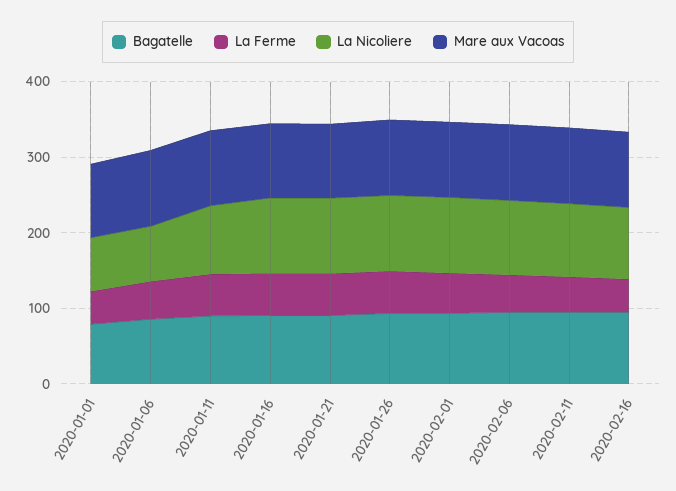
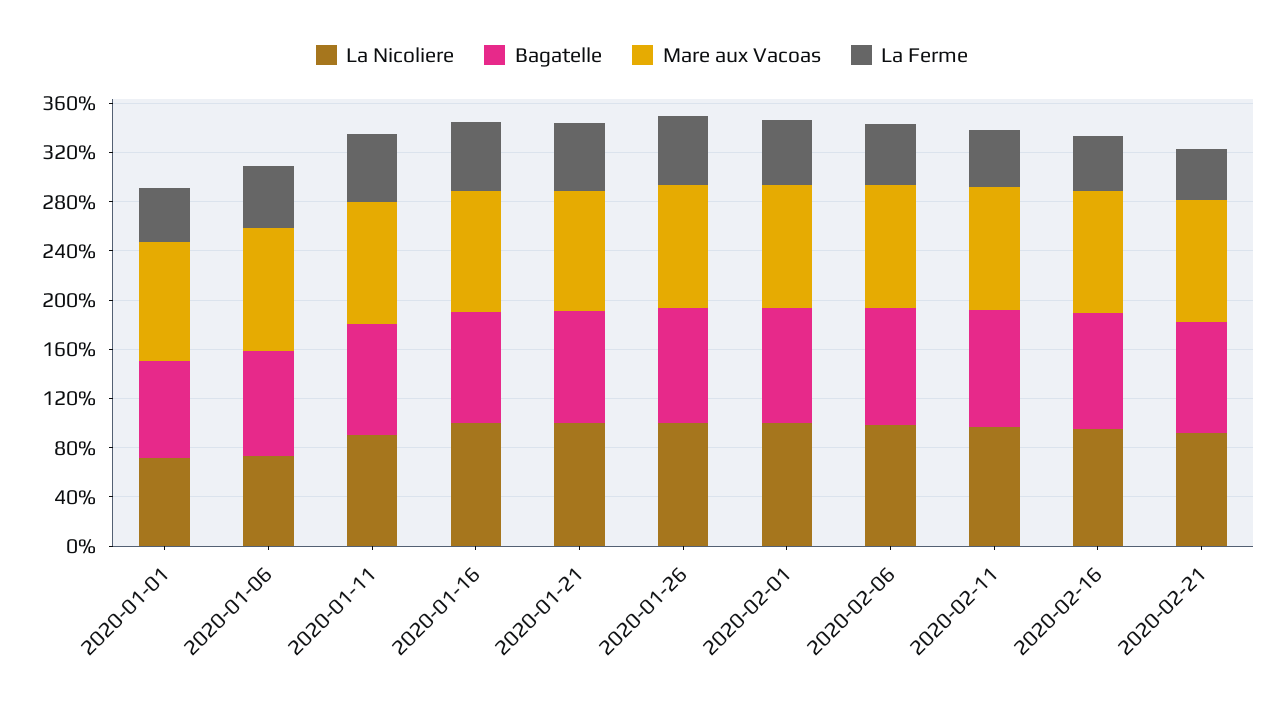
La Nicoliere, 2020-02-21: none -> 90
Bagatelle, 2020-02-21: none -> 90
Mare aux Vacoas, 2020-02-21: none -> 100
La Ferme, 2020-02-21: none -> 40

